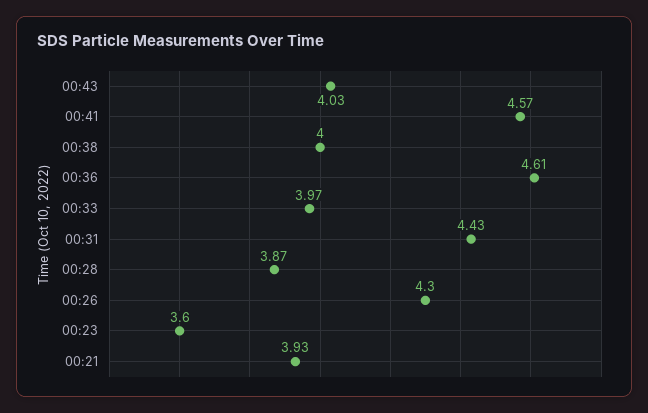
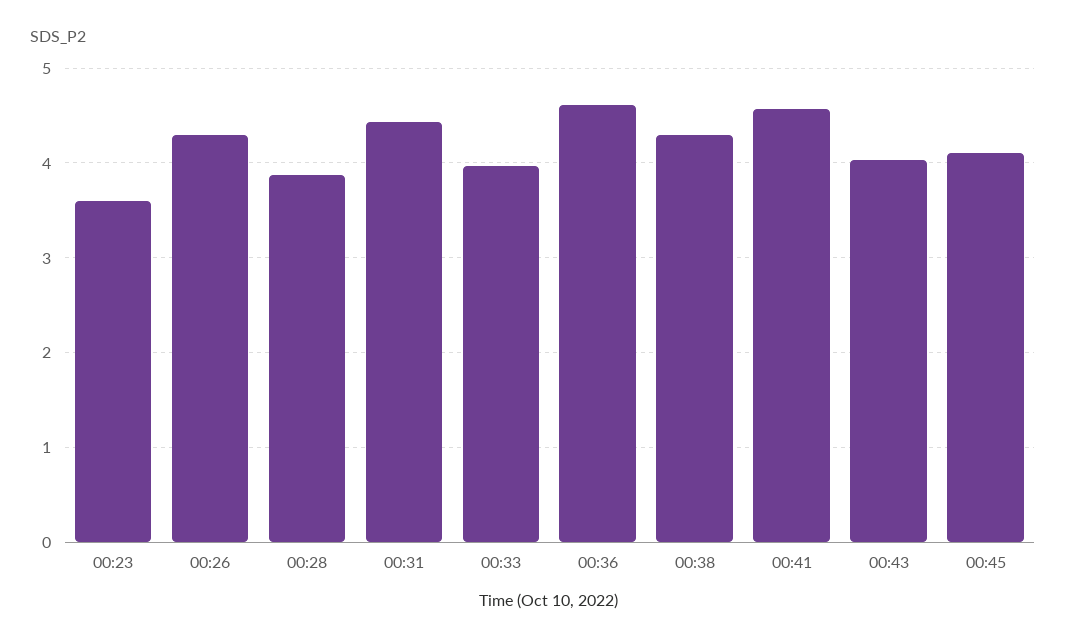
00:38: 4 -> 4.3
00:21: 3.93 -> none
00:45: none -> 4.1

